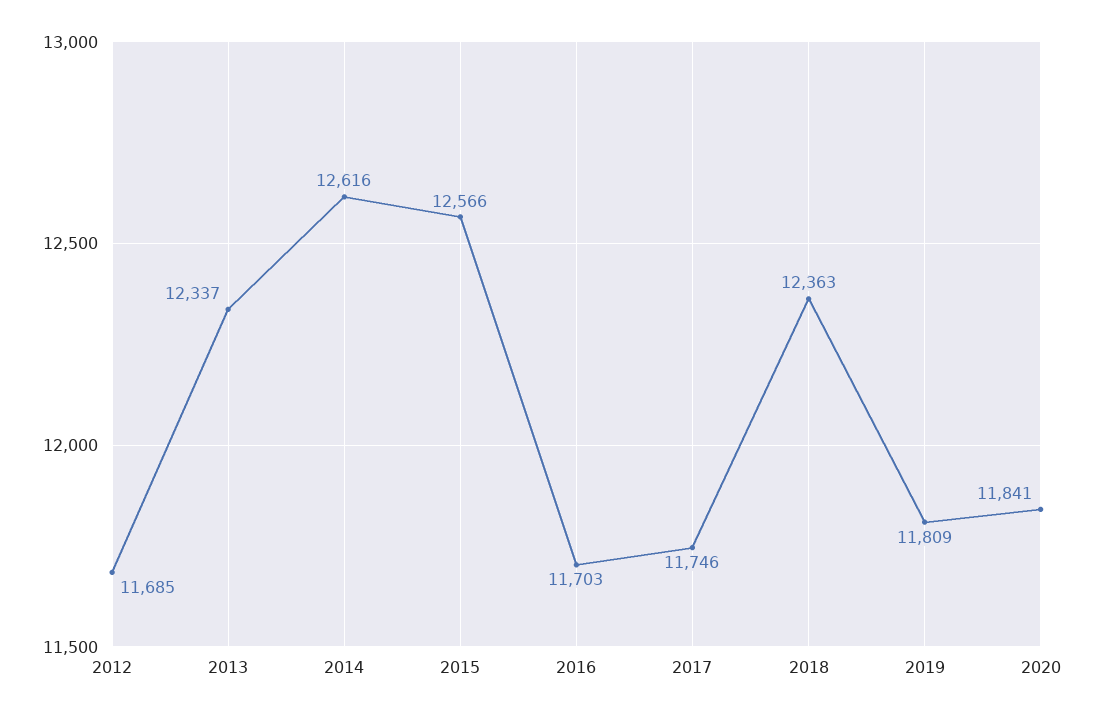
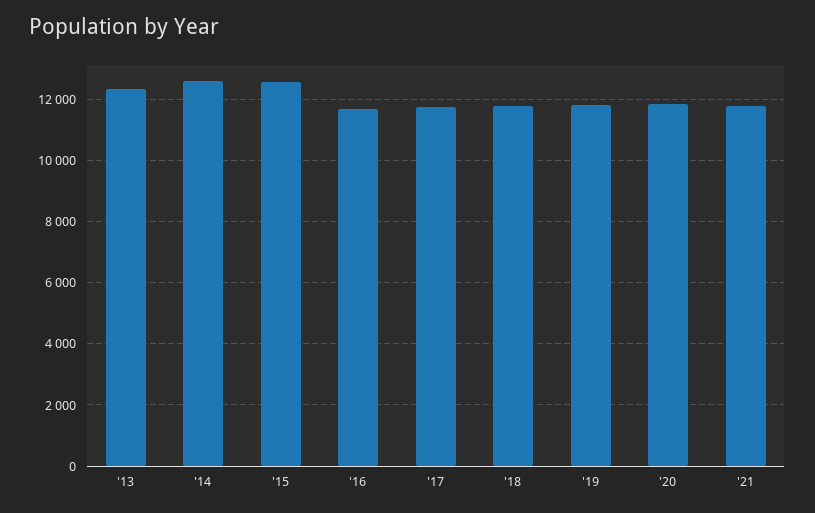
2012: 11685 -> none
2018: 12363 -> 11800
'21: none -> 11800

